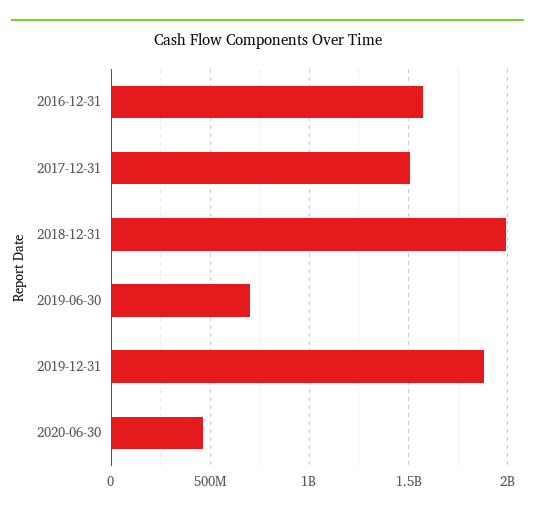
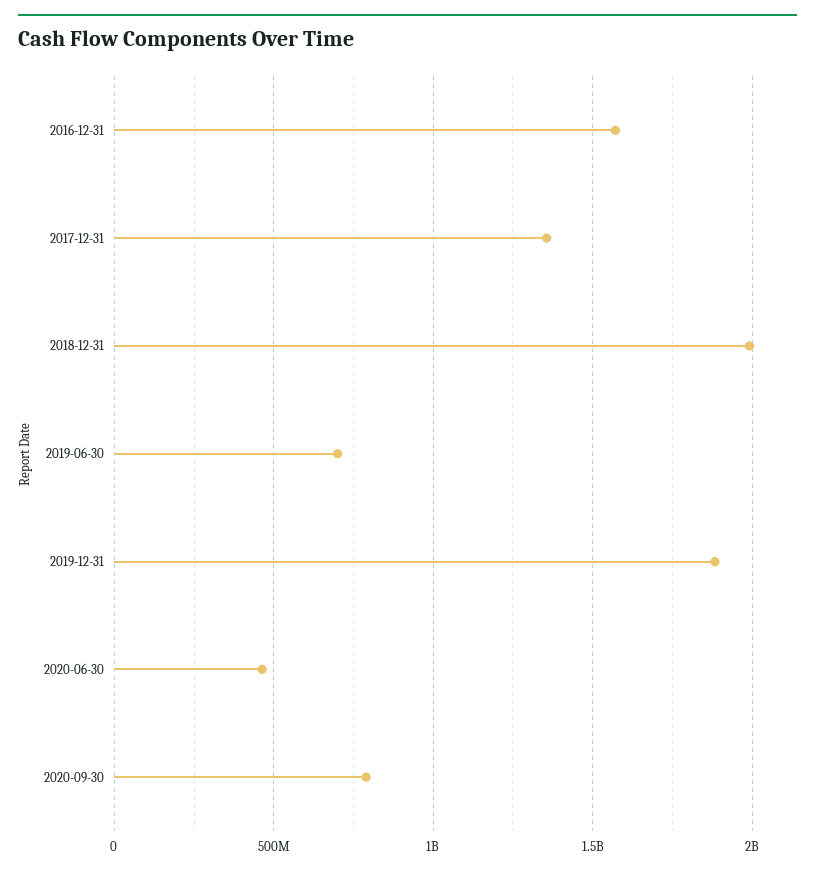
2017-12-31: 1500000000 -> 1350000000
2020-09-30: none -> 800000000

